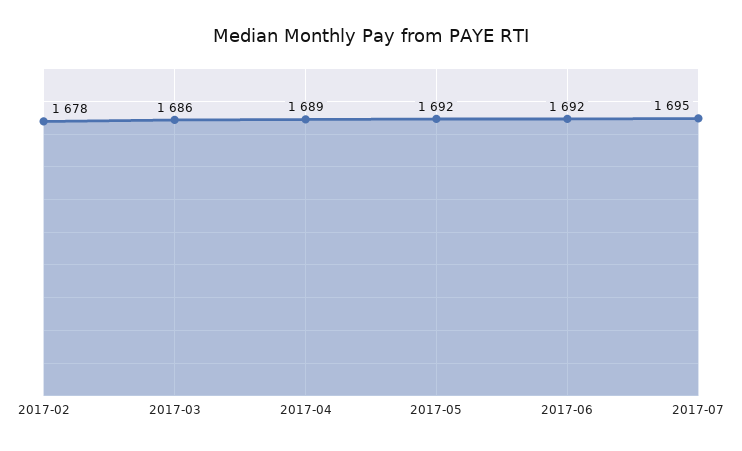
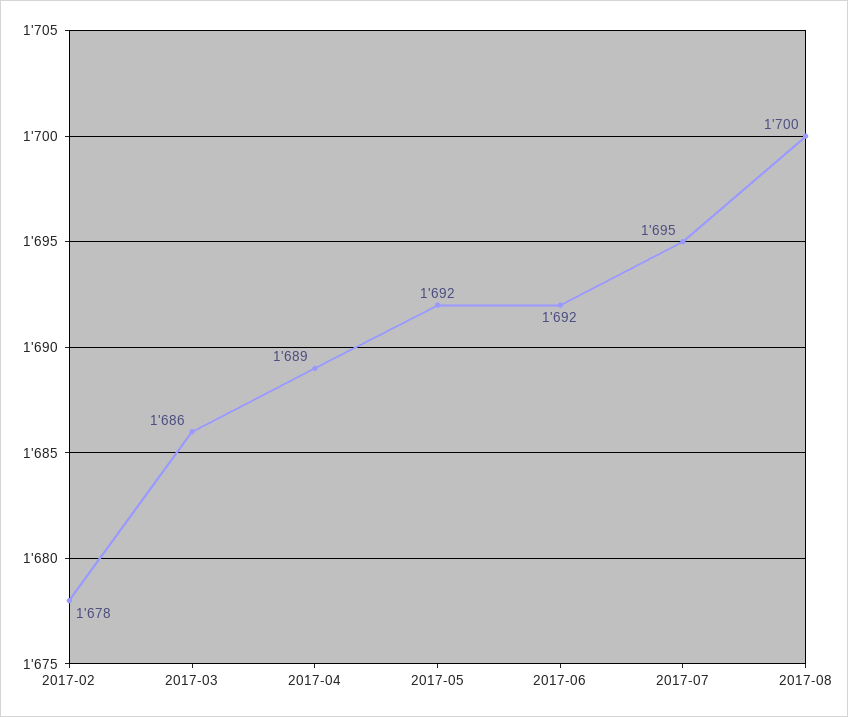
2017-08: none -> 1700

